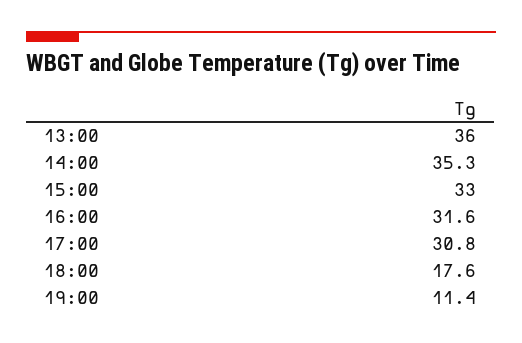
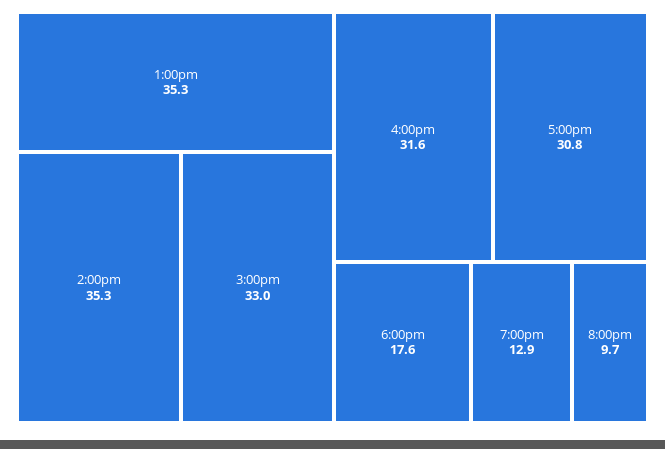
13:00: 36 -> 35.3
19:00: 11.4 -> 12.9
8:00pm: none -> 9.7

